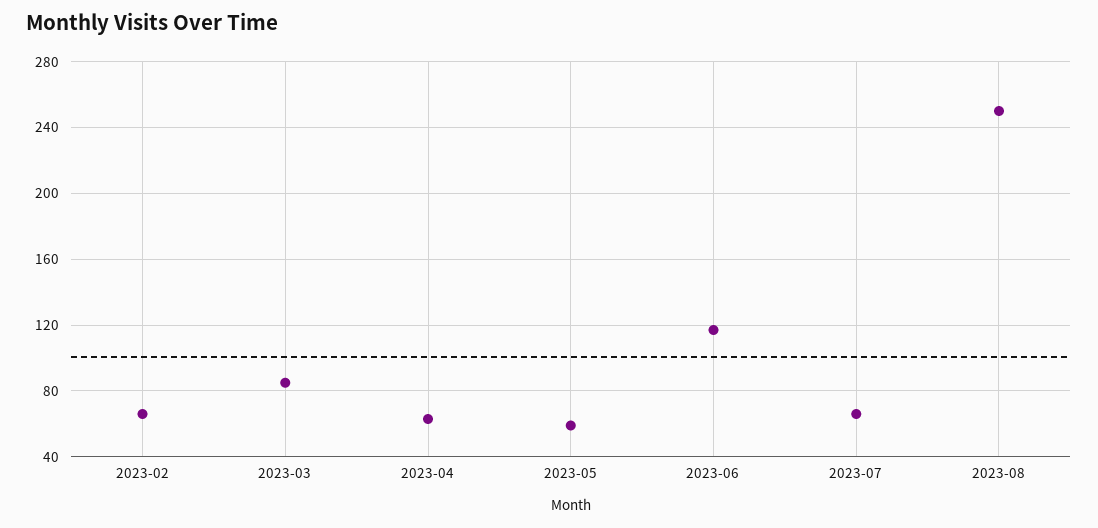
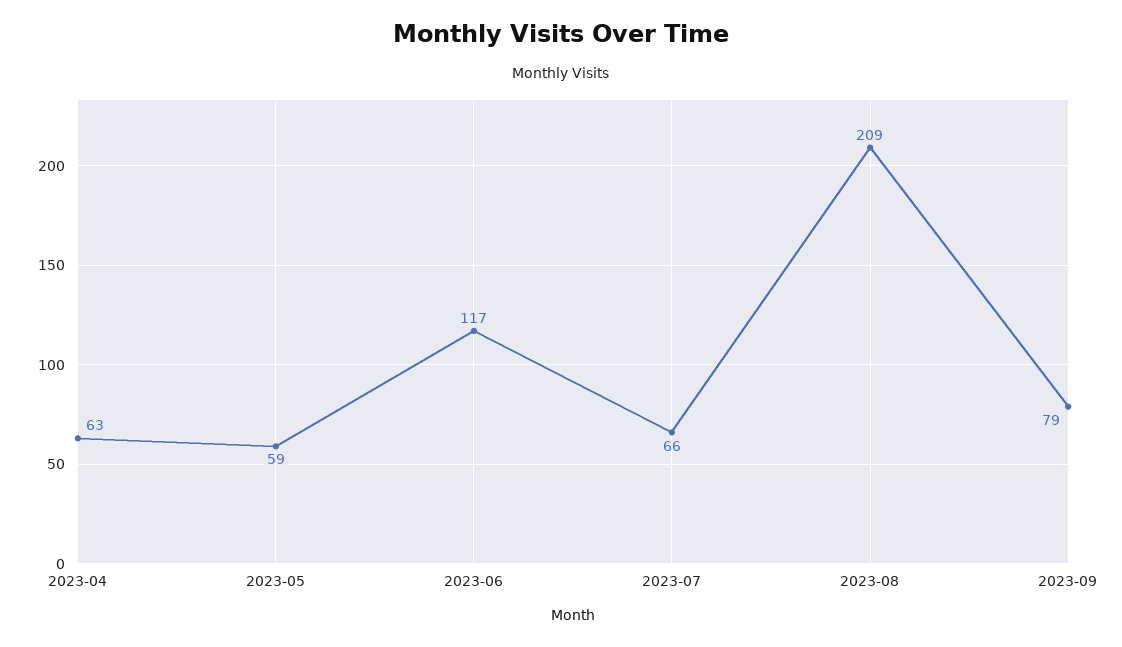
2023-02: 65 -> none
2023-03: 85 -> none
2023-08: 250 -> 209
2023-09: none -> 79

